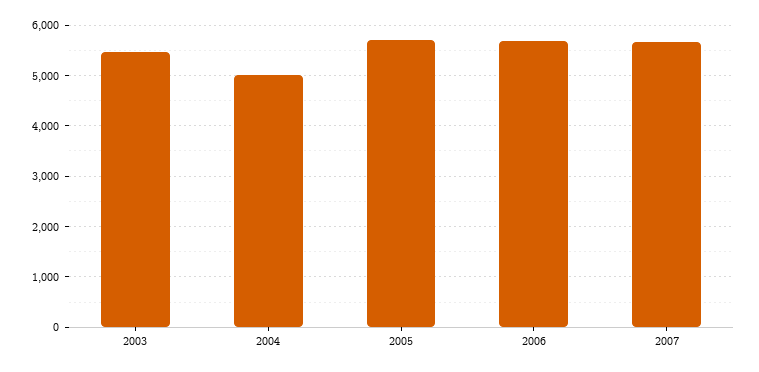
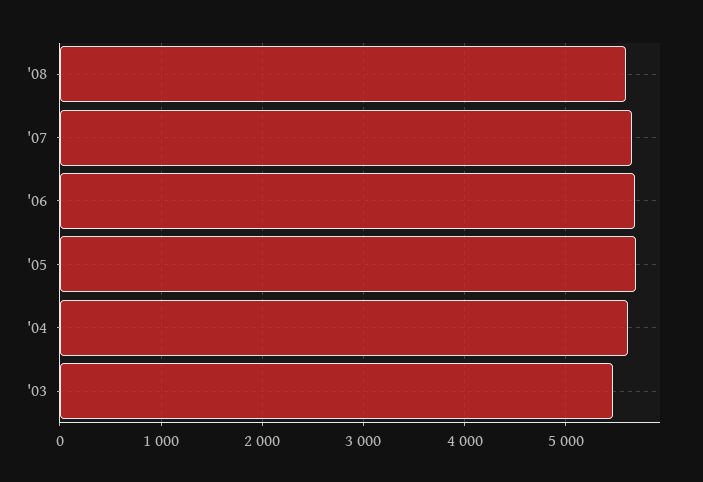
2004: 5000 -> 5600
'08: none -> 5600

